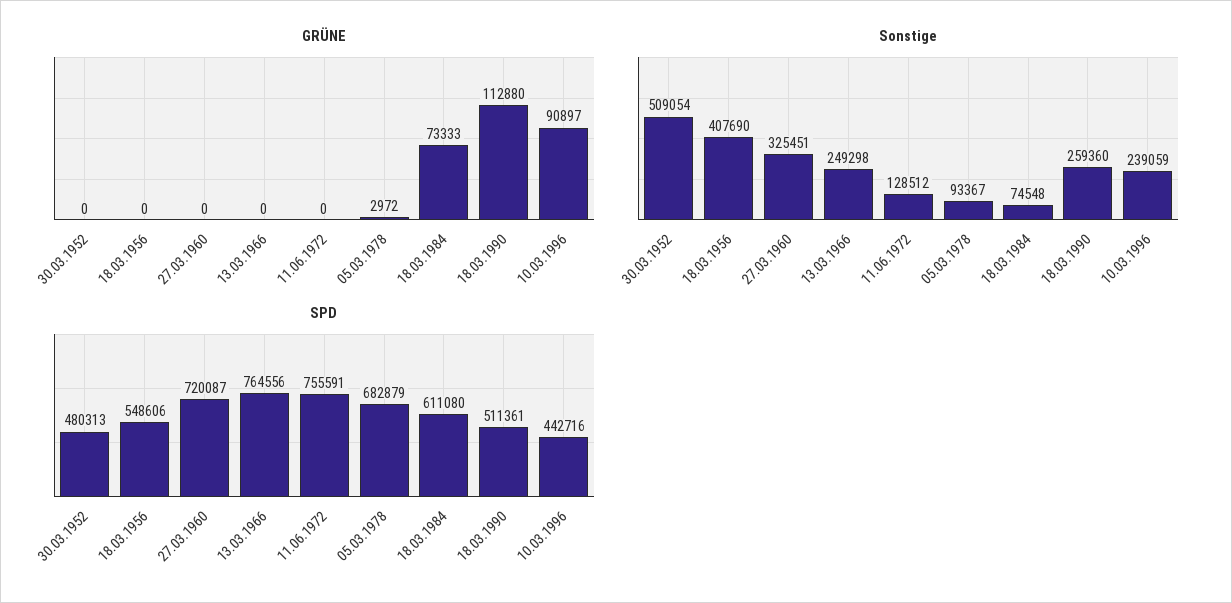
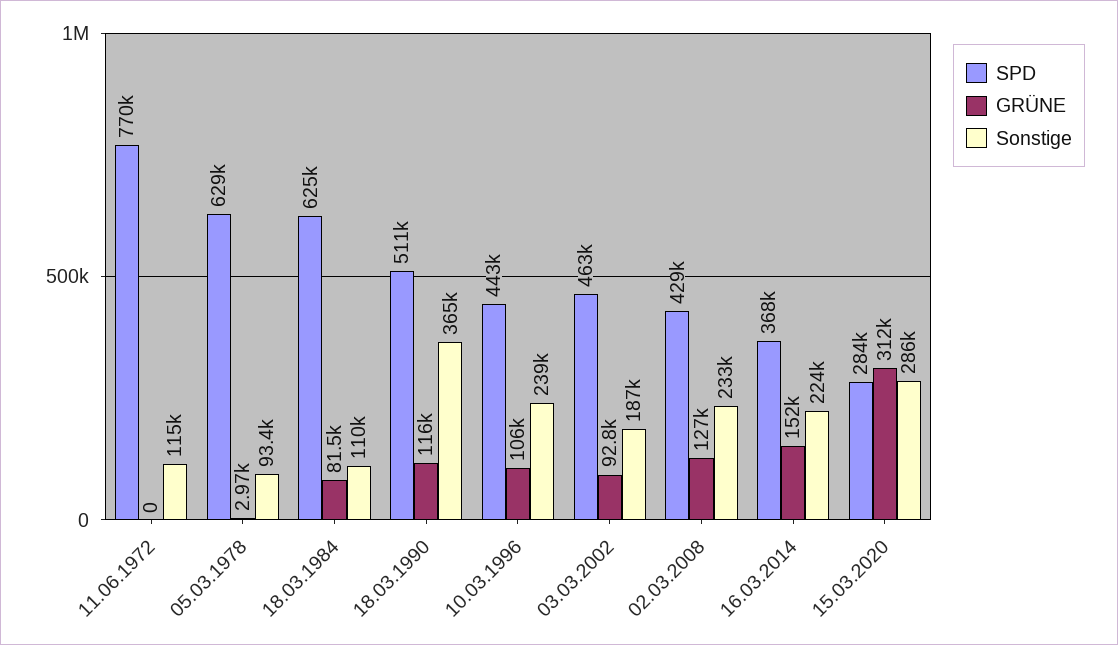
GRÜNE, 30.03.1952: 0 -> none
GRÜNE, 18.03.1956: 0 -> none
GRÜNE, 27.03.1960: 0 -> none
GRÜNE, 13.03.1966: 0 -> none
GRÜNE, 18.03.1984: 73333 -> 81500
GRÜNE, 18.03.1990: 112880 -> 116000
GRÜNE, 10.03.1996: 90897 -> 106000
Sonstige, 30.03.1952: 509054 -> none
Sonstige, 18.03.1956: 407690 -> none
Sonstige, 27.03.1960: 325451 -> none
Sonstige, 13.03.1966: 249298 -> none
Sonstige, 11.06.1972: 128512 -> 115000
Sonstige, 18.03.1984: 74548 -> 110000
Sonstige, 18.03.1990: 259360 -> 365000
SPD, 30.03.1952: 480313 -> none
SPD, 18.03.1956: 548606 -> none
SPD, 27.03.1960: 720087 -> none
SPD, 13.03.1966: 764556 -> none
SPD, 11.06.1972: 755591 -> 770000
SPD, 05.03.1978: 682879 -> 629000
SPD, 18.03.1984: 611080 -> 625000
SPD, 03.03.2002: none -> 463000
GRÜNE, 03.03.2002: none -> 92800
Sonstige, 03.03.2002: none -> 187000
SPD, 02.03.2008: none -> 429000
GRÜNE, 02.03.2008: none -> 127000
Sonstige, 02.03.2008: none -> 233000
SPD, 16.03.2014: none -> 368000
GRÜNE, 16.03.2014: none -> 152000
Sonstige, 16.03.2014: none -> 224000
SPD, 15.03.2020: none -> 284000
GRÜNE, 15.03.2020: none -> 312000
Sonstige, 15.03.2020: none -> 286000

